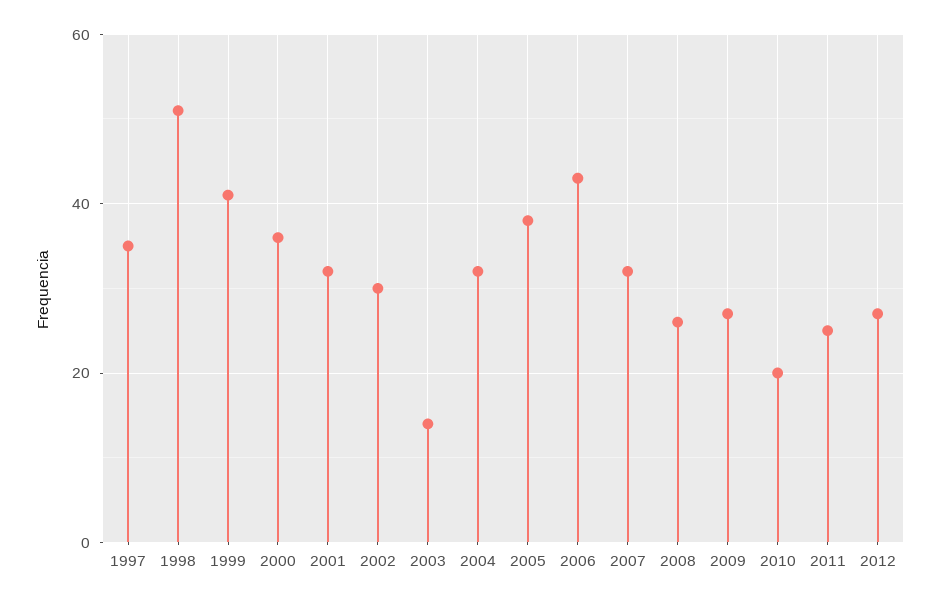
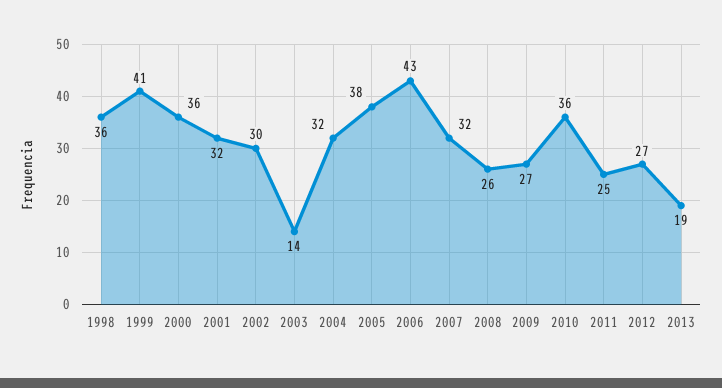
1997: 35 -> none
1998: 50 -> 36
2010: 20 -> 36
2013: none -> 19

